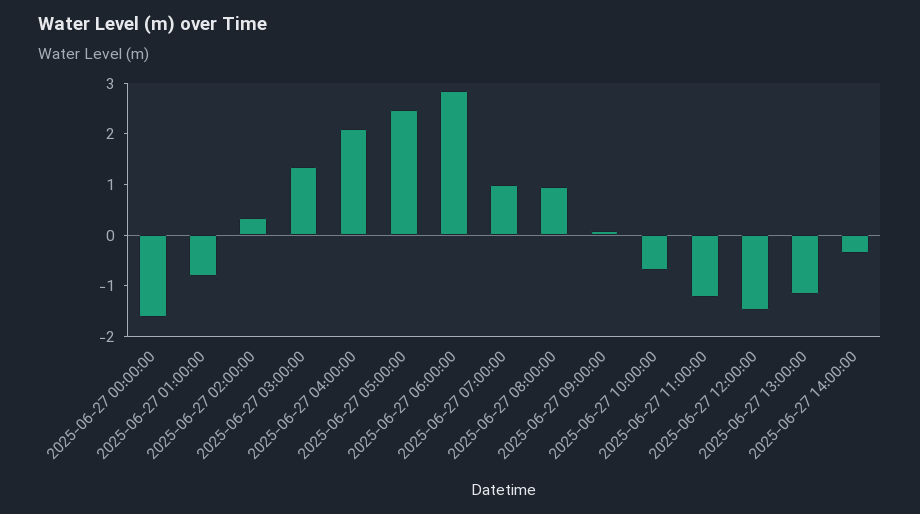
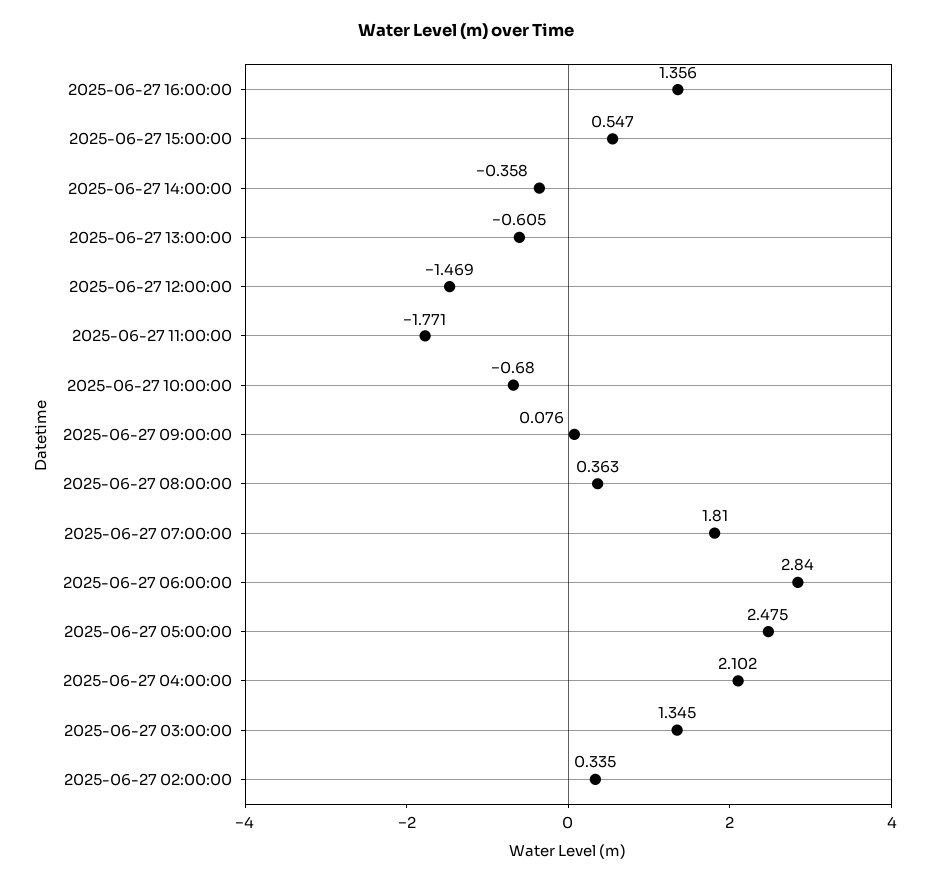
2025-06-27 00:00:00: -1.6 -> none
2025-06-27 01:00:00: -0.8 -> none
2025-06-27 07:00:00: 1 -> 1.81
2025-06-27 08:00:00: 1 -> 0.363
2025-06-27 11:00:00: -1.2 -> -1.771
2025-06-27 13:00:00: -1.2 -> -0.605
2025-06-27 16:00:00: none -> 1.356
2025-06-27 15:00:00: none -> 0.547

